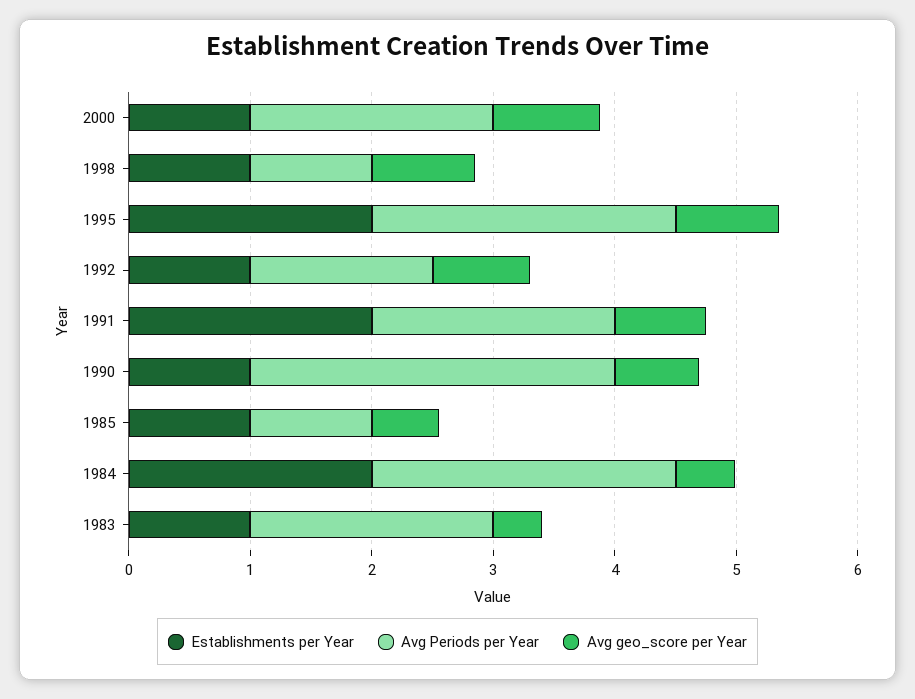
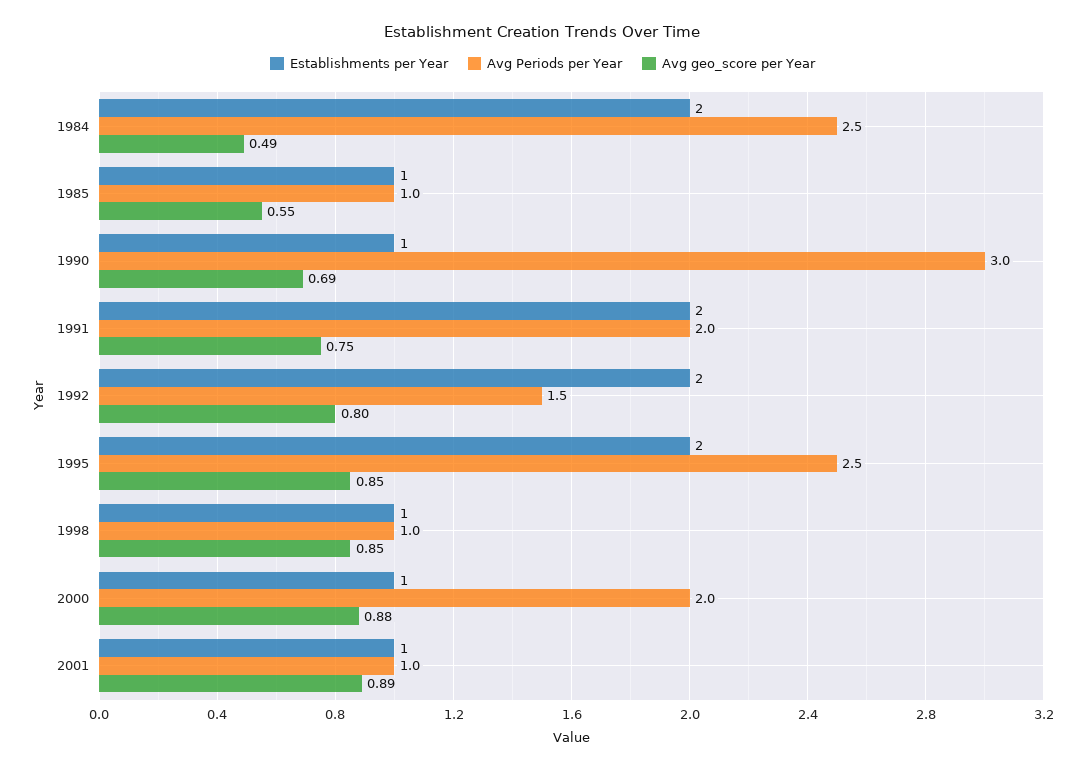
Establishments per Year, 1992: 1 -> 2
Establishments per Year, 1983: 1 -> none
Avg Periods per Year, 1983: 2 -> none
Avg geo_score per Year, 1983: 0.4 -> none
Establishments per Year, 2001: none -> 1
Avg Periods per Year, 2001: none -> 1
Avg geo_score per Year, 2001: none -> 0.89

